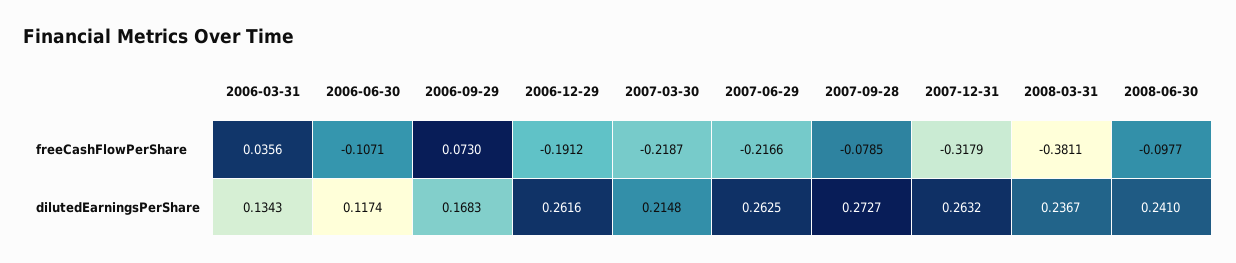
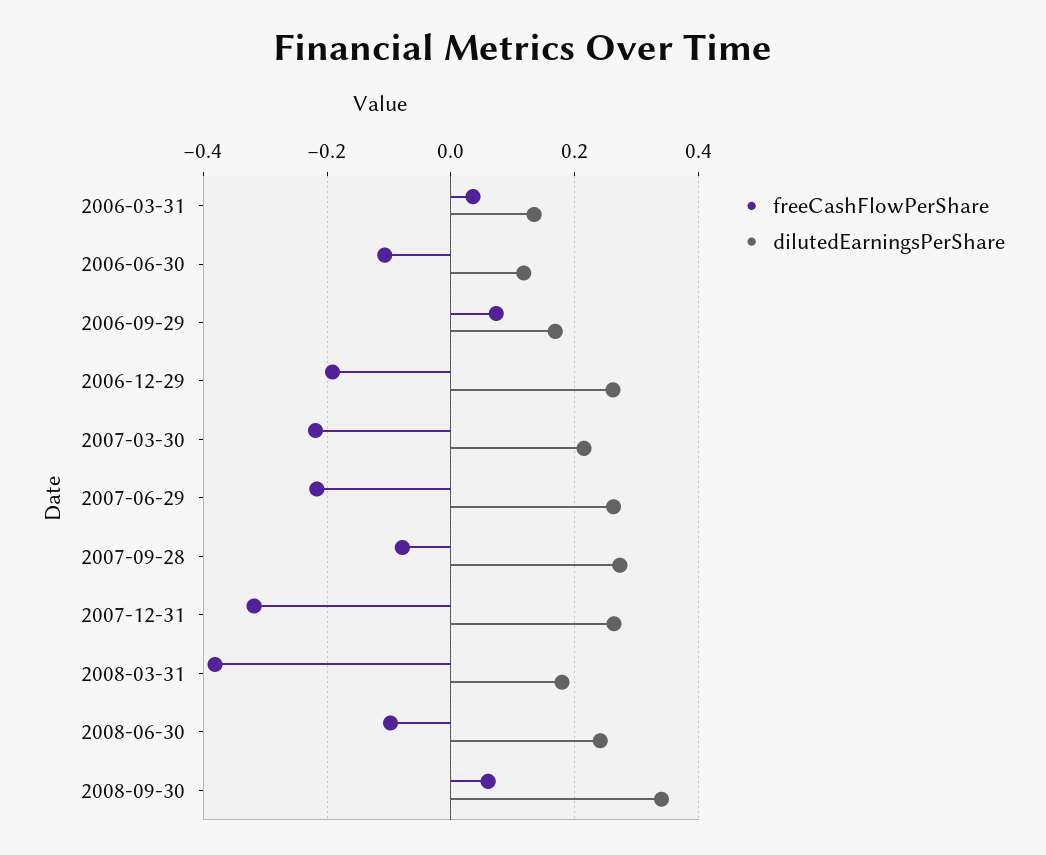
dilutedEarningsPerShare, 2008-03-31: 0.2367 -> 0.18
freeCashFlowPerShare, 2008-09-30: none -> 0.06
dilutedEarningsPerShare, 2008-09-30: none -> 0.34

